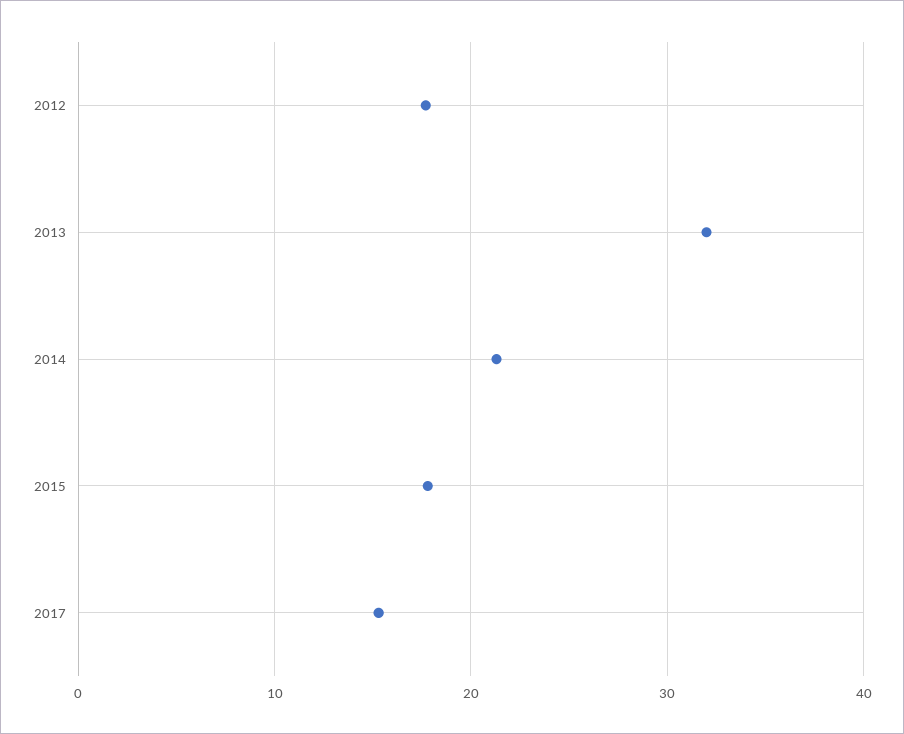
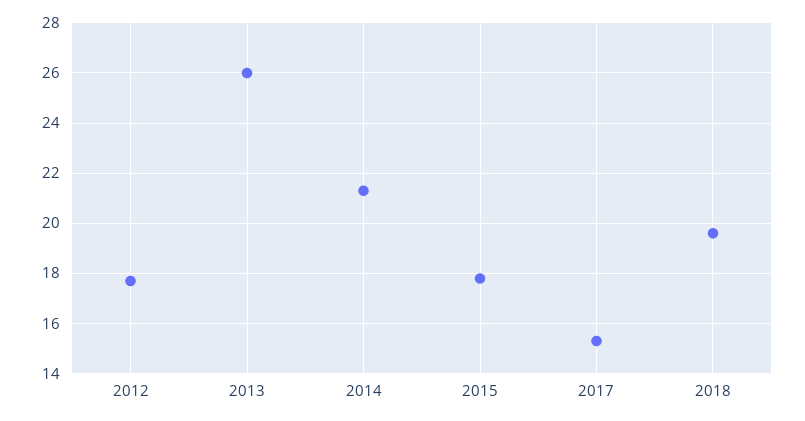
2013: 32 -> 26
2018: none -> 19.5

